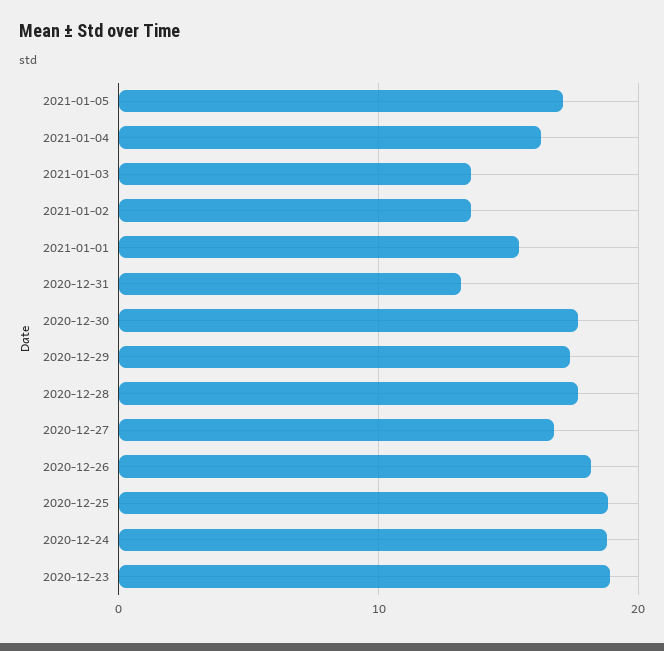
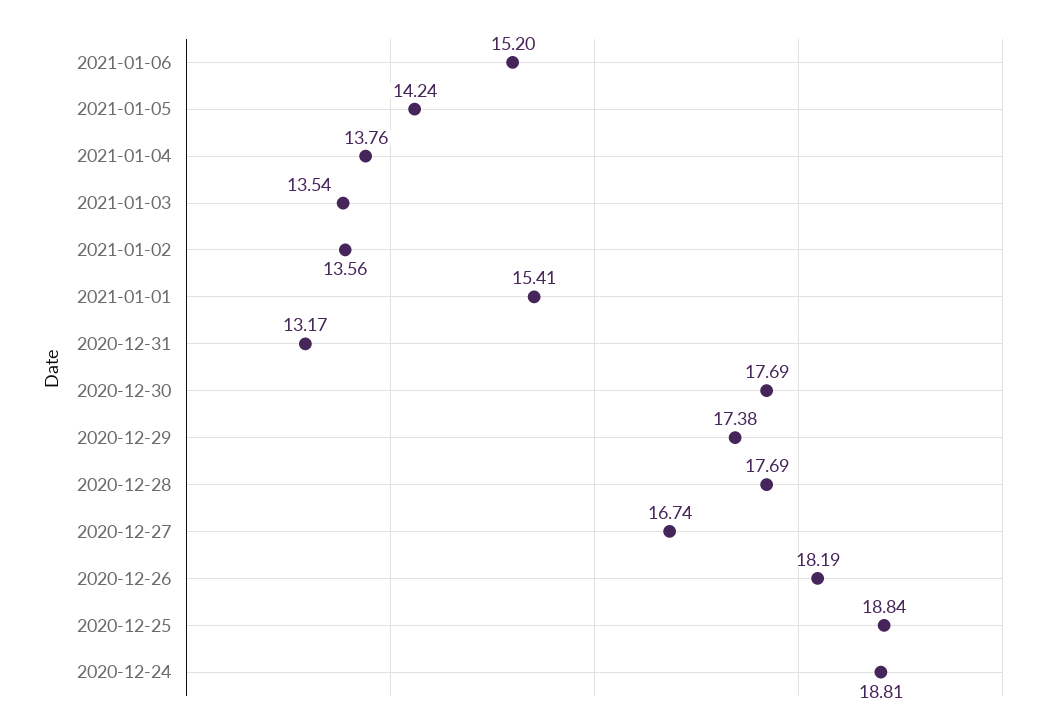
2021-01-05: 17 -> 14.24
2021-01-04: 16 -> 13.76
2020-12-23: 19 -> none
2021-01-06: none -> 15.2

